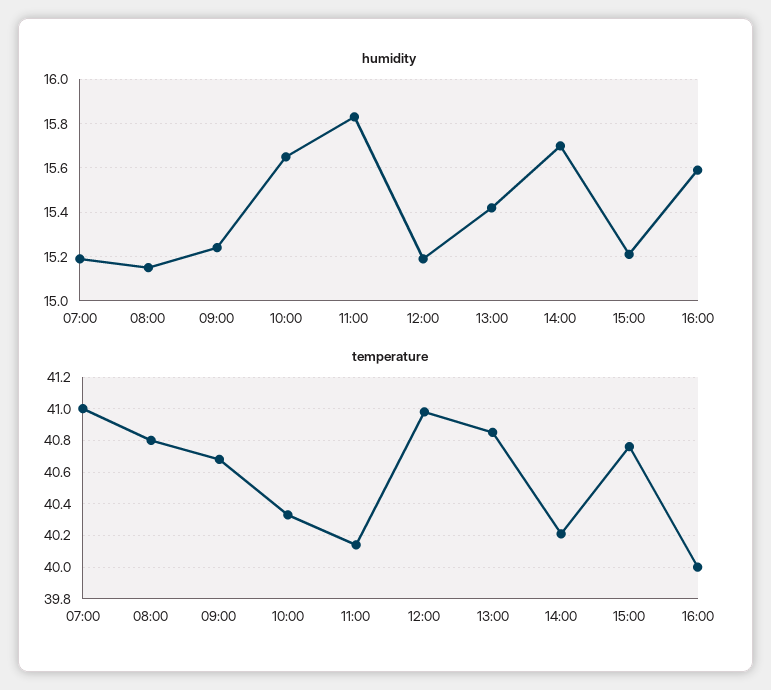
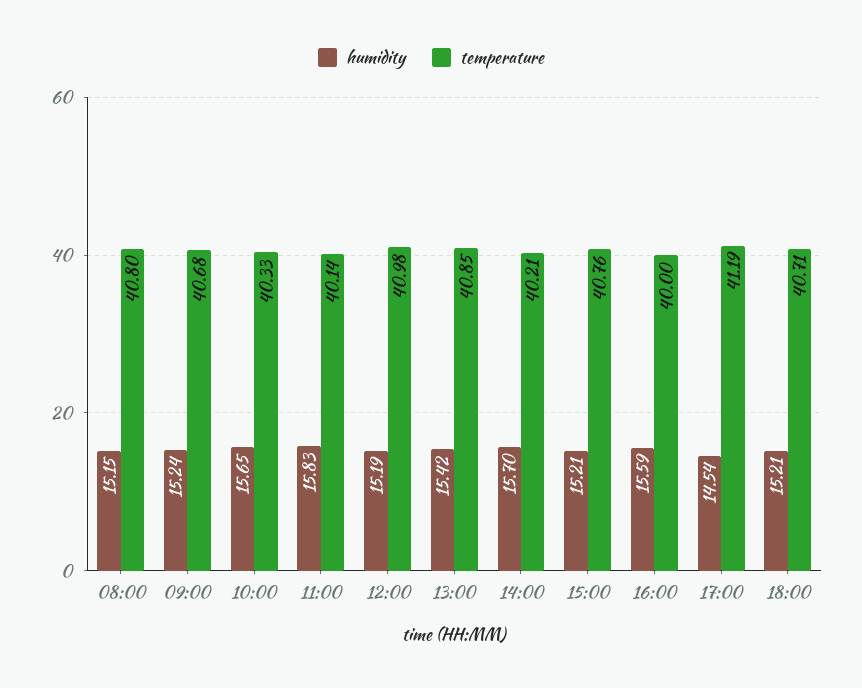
humidity, 07:00: 15.2 -> none
temperature, 07:00: 41 -> none
humidity, 17:00: none -> 14.54
temperature, 17:00: none -> 41.19
humidity, 18:00: none -> 15.21
temperature, 18:00: none -> 40.71

